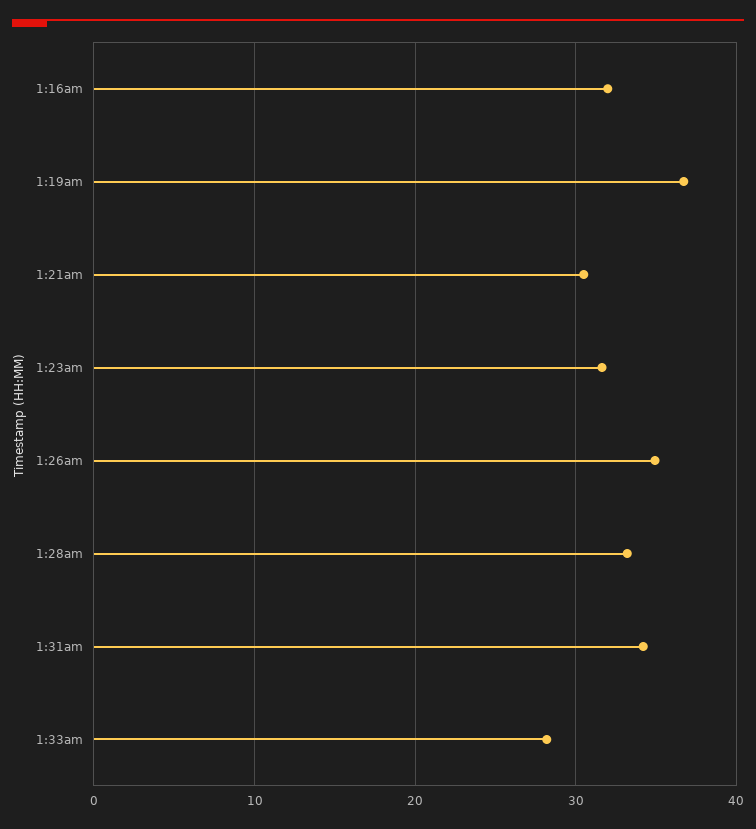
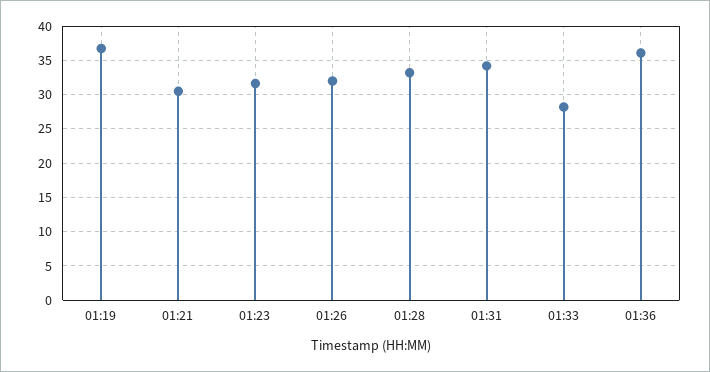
1:16am: 32 -> none
1:26am: 35 -> 32
01:36: none -> 36

